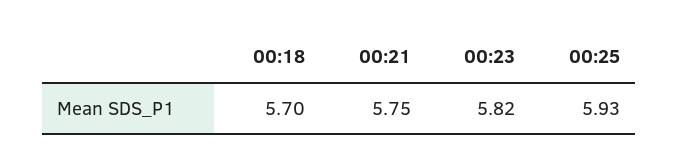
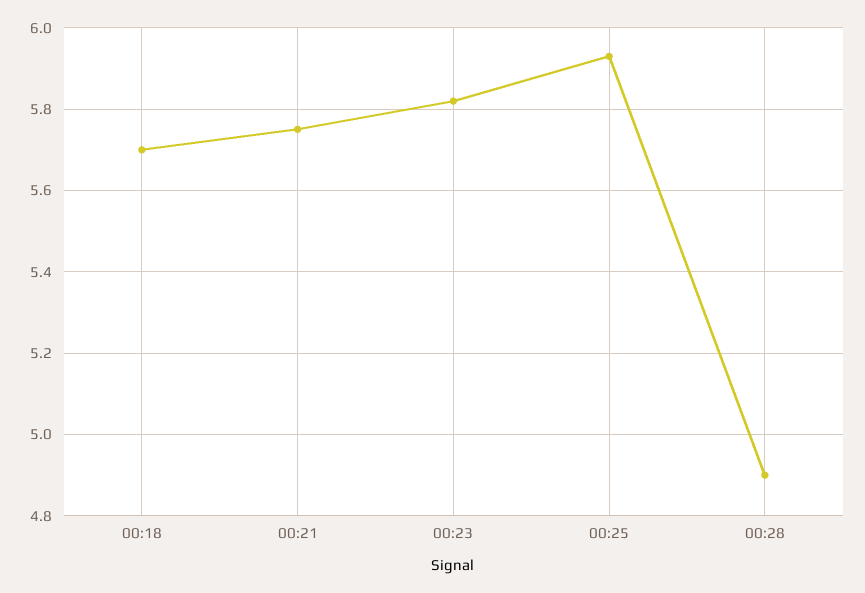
00:28: none -> 4.9

